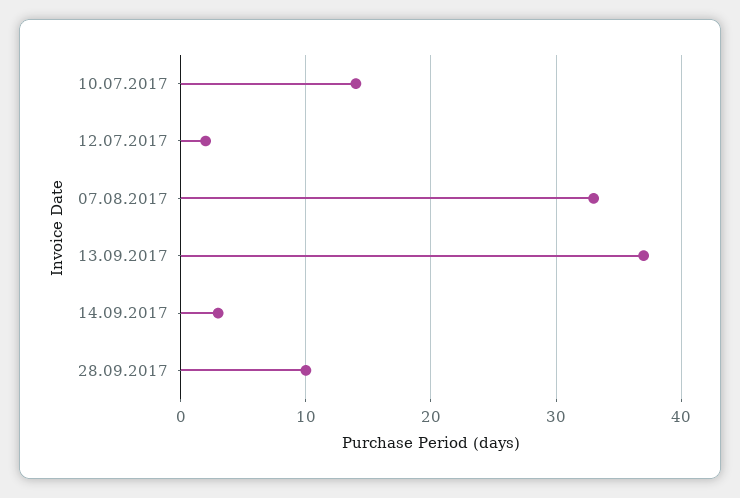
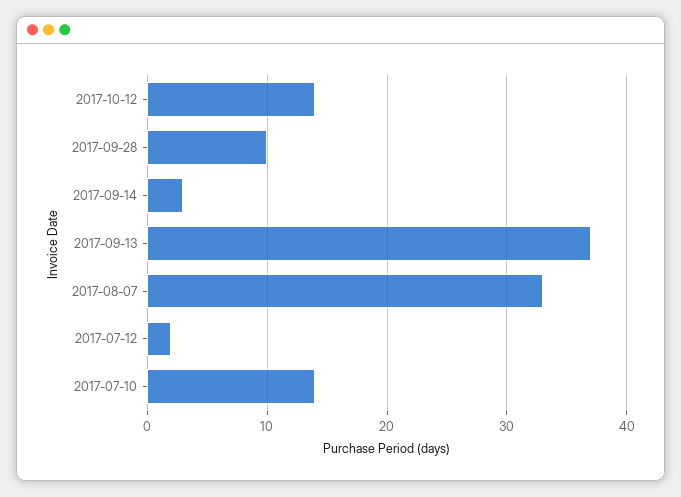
2017-10-12: none -> 14

